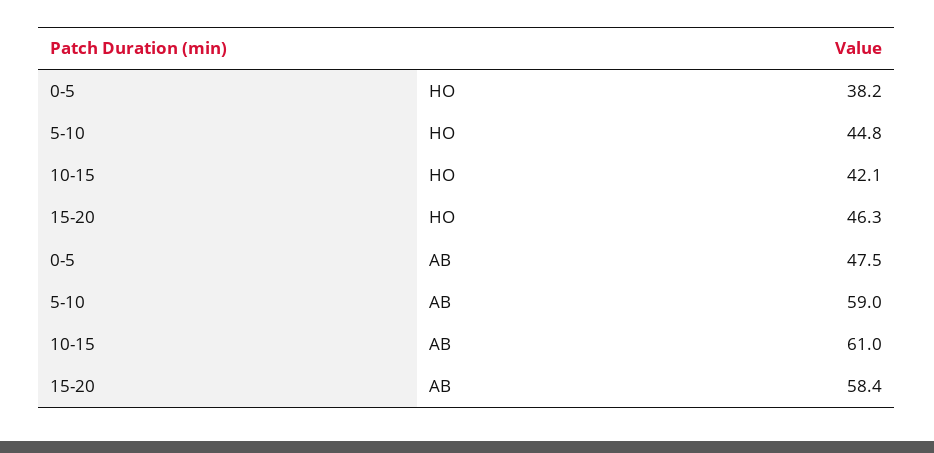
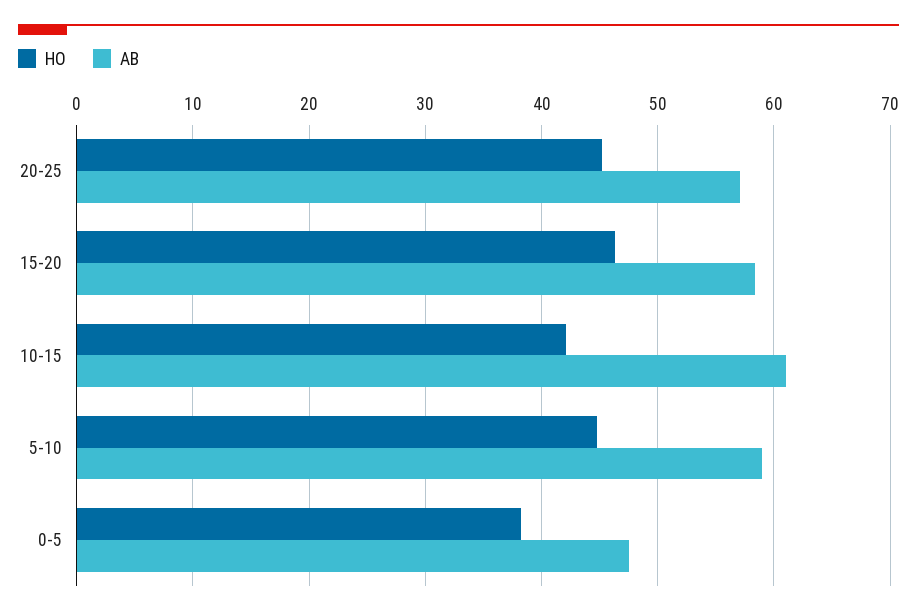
HO, 20-25: none -> 45
AB, 20-25: none -> 57

